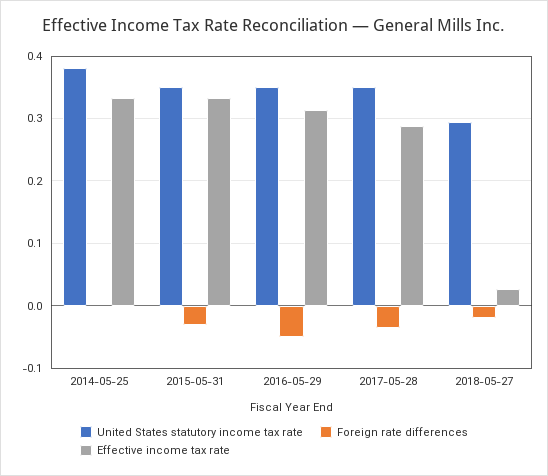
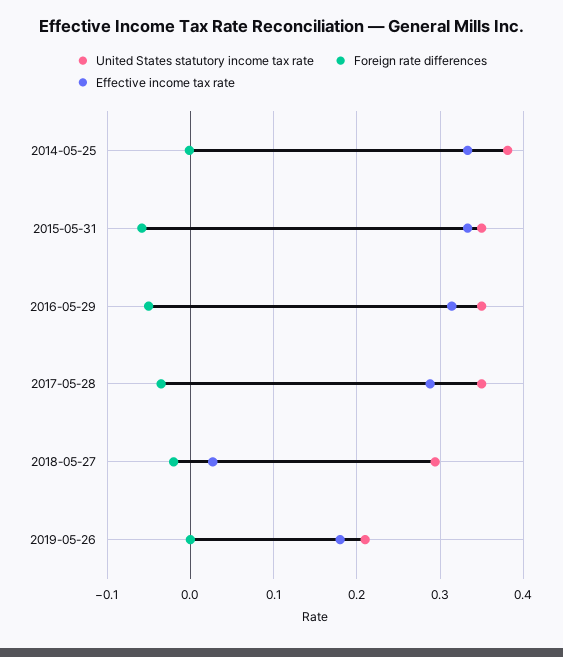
Foreign rate differences, 2015-05-31: -0.03 -> -0.06
United States statutory income tax rate, 2019-05-26: none -> 0.21
Foreign rate differences, 2019-05-26: none -> 0
Effective income tax rate, 2019-05-26: none -> 0.18

